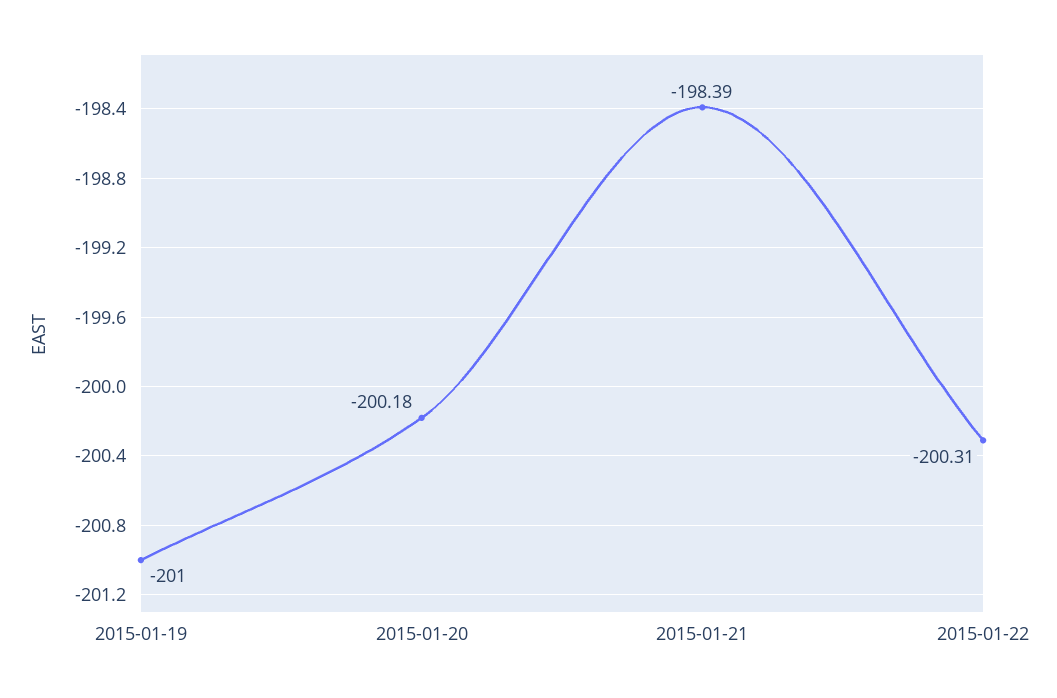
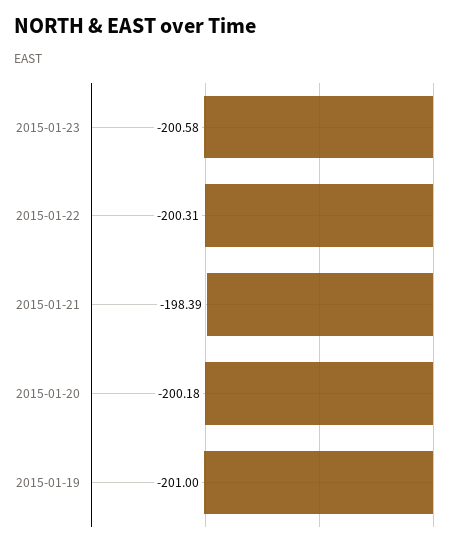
2015-01-23: none -> -200.58

